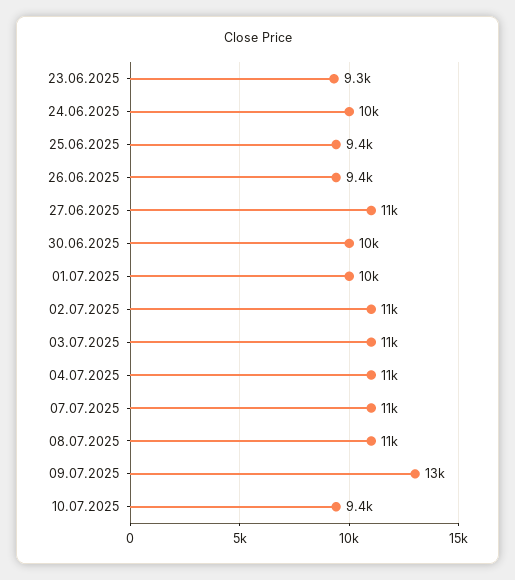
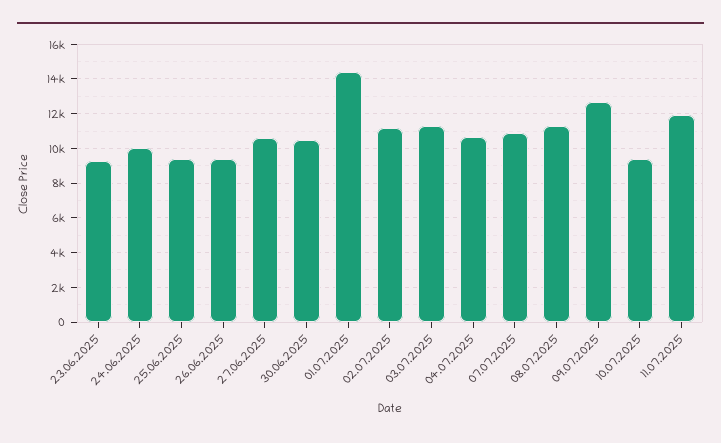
01.07.2025: 10000 -> 14500
11.07.2025: none -> 12000

